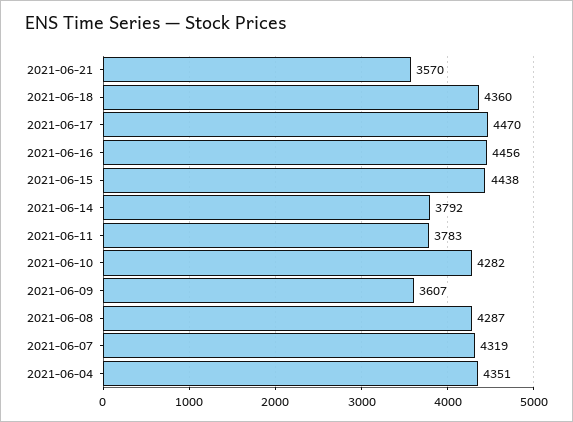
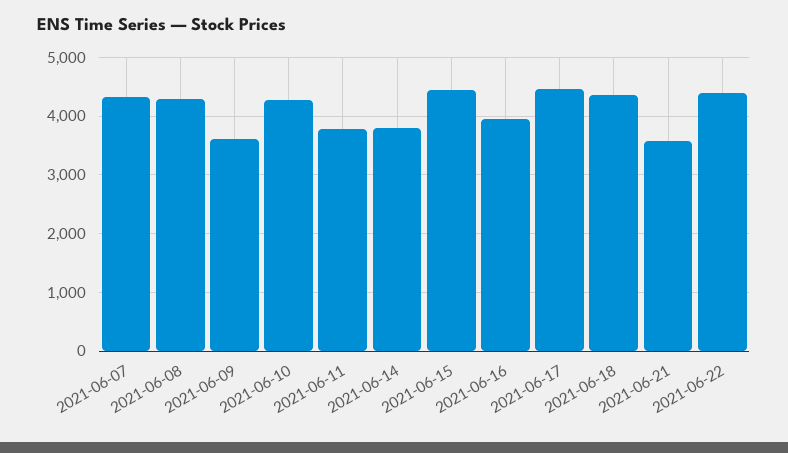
2021-06-16: 4456 -> 4000
2021-06-04: 4351 -> none
2021-06-22: none -> 4400

